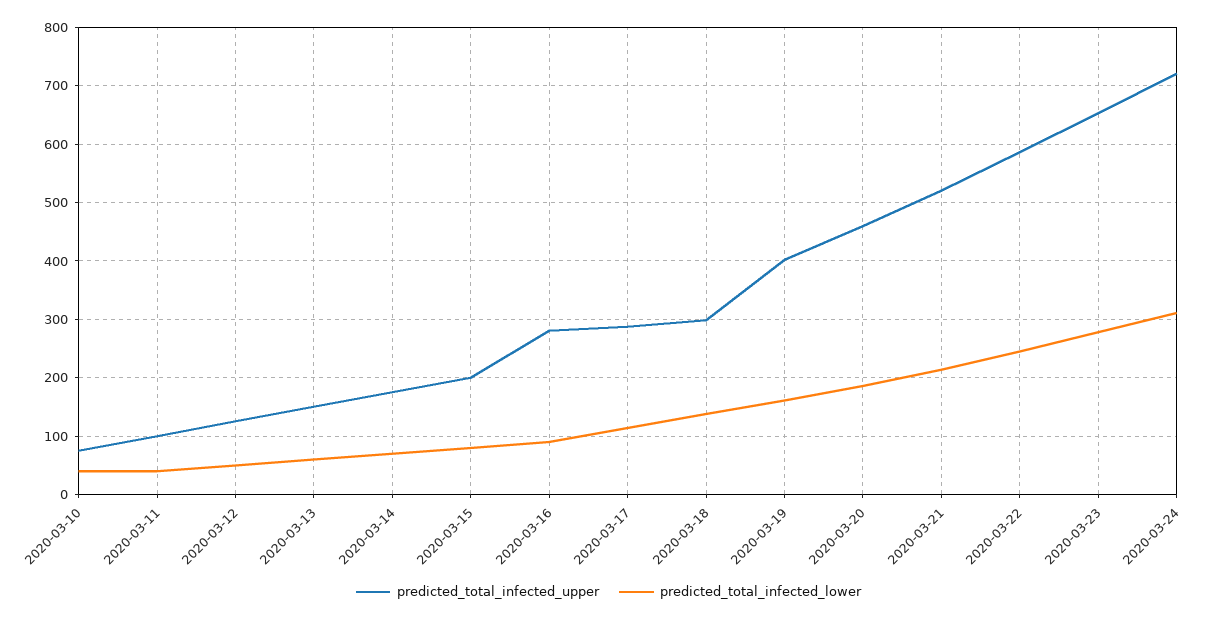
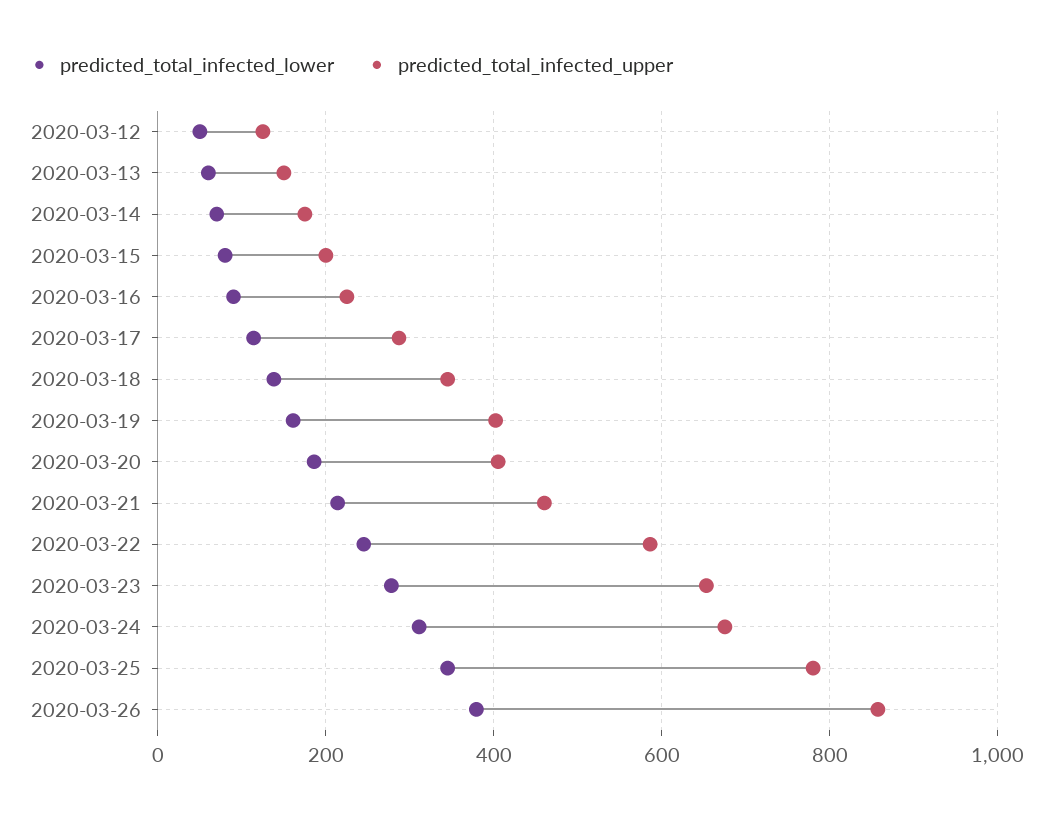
predicted_total_infected_upper, 2020-03-10: 80 -> none
predicted_total_infected_lower, 2020-03-10: 40 -> none
predicted_total_infected_upper, 2020-03-11: 100 -> none
predicted_total_infected_lower, 2020-03-11: 40 -> none
predicted_total_infected_upper, 2020-03-16: 280 -> 220
predicted_total_infected_upper, 2020-03-18: 300 -> 340
predicted_total_infected_upper, 2020-03-20: 460 -> 400
predicted_total_infected_upper, 2020-03-21: 520 -> 460
predicted_total_infected_upper, 2020-03-24: 720 -> 680
predicted_total_infected_lower, 2020-03-25: none -> 340
predicted_total_infected_upper, 2020-03-25: none -> 780
predicted_total_infected_lower, 2020-03-26: none -> 380
predicted_total_infected_upper, 2020-03-26: none -> 860

